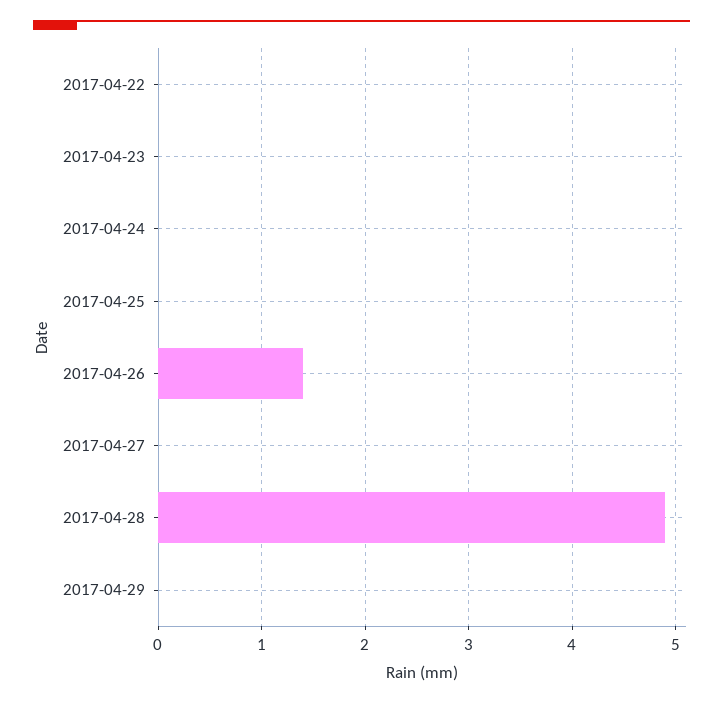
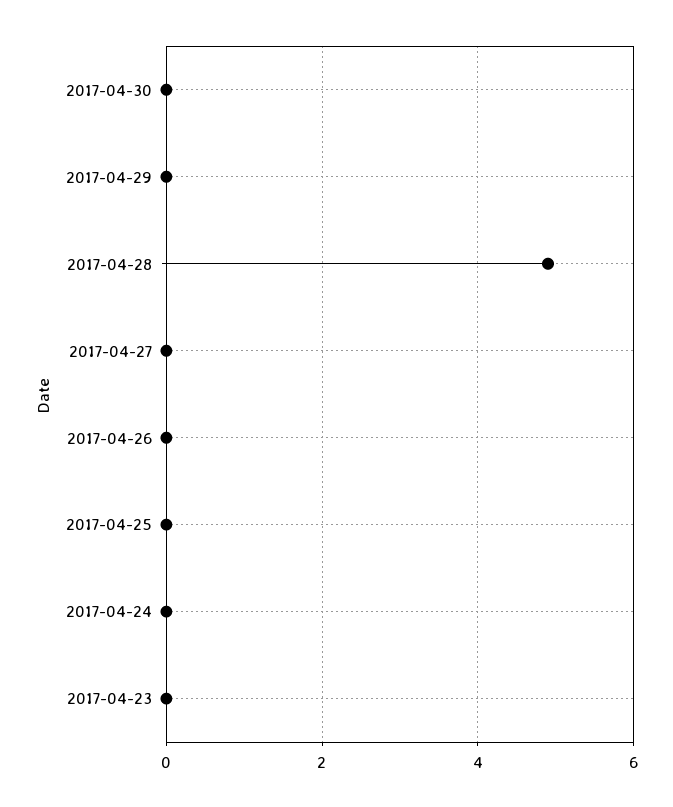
2017-04-22: 0 -> none
2017-04-26: 1.4 -> 0
2017-04-30: none -> 0

